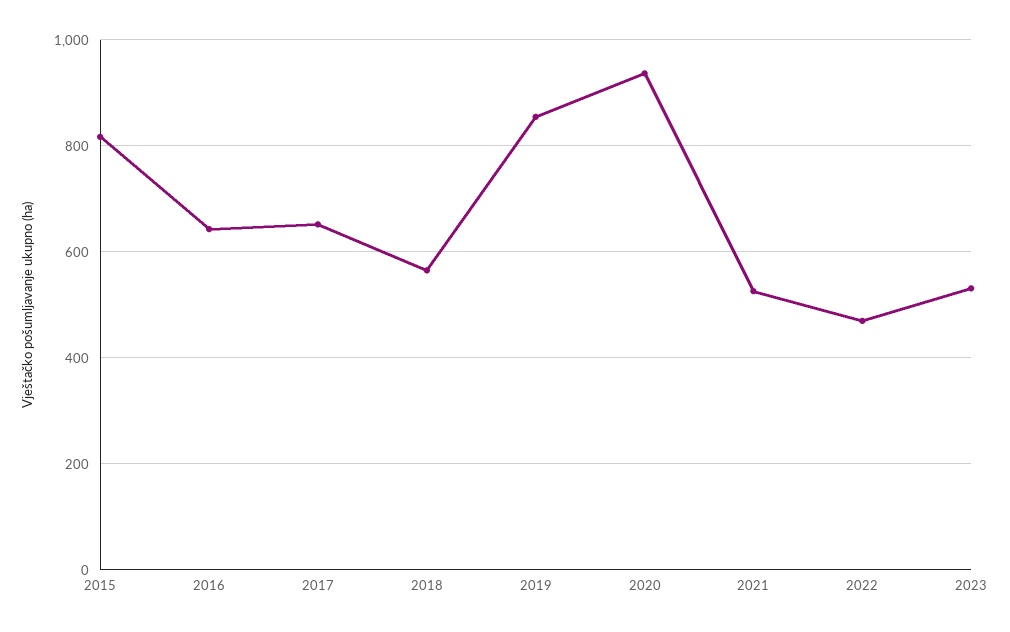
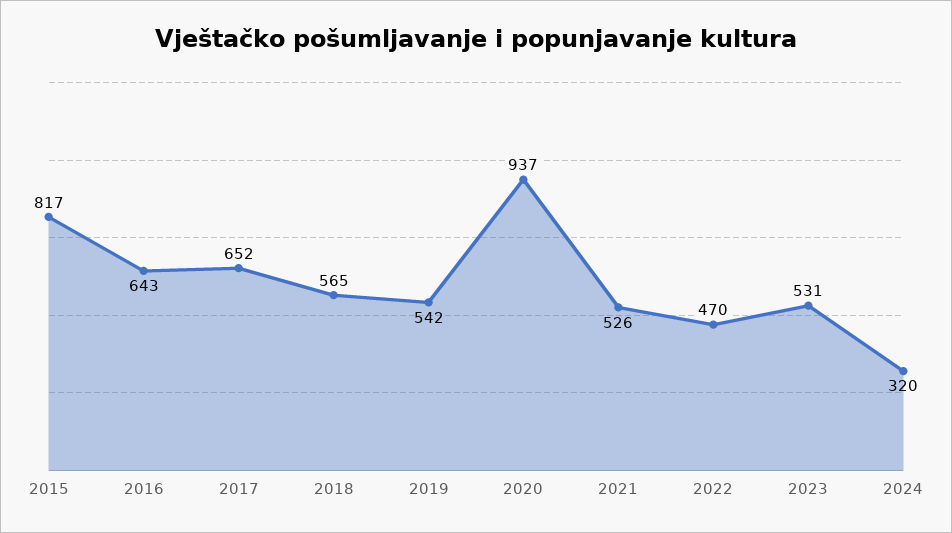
2019: 860 -> 542
2024: none -> 320

